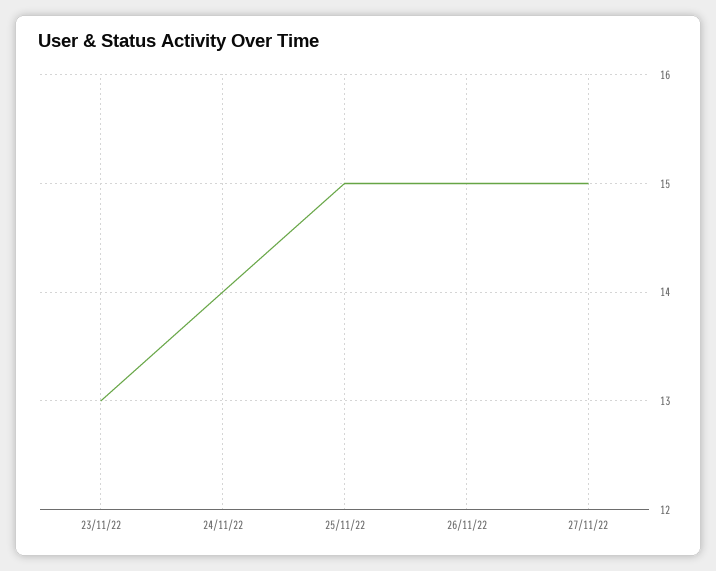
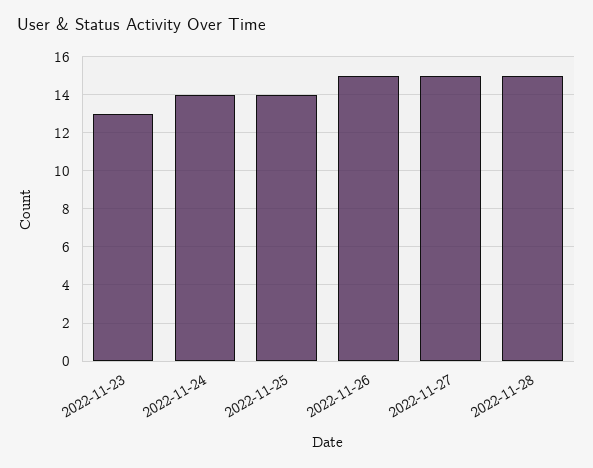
25/11/22: 15 -> 14
2022-11-28: none -> 15

